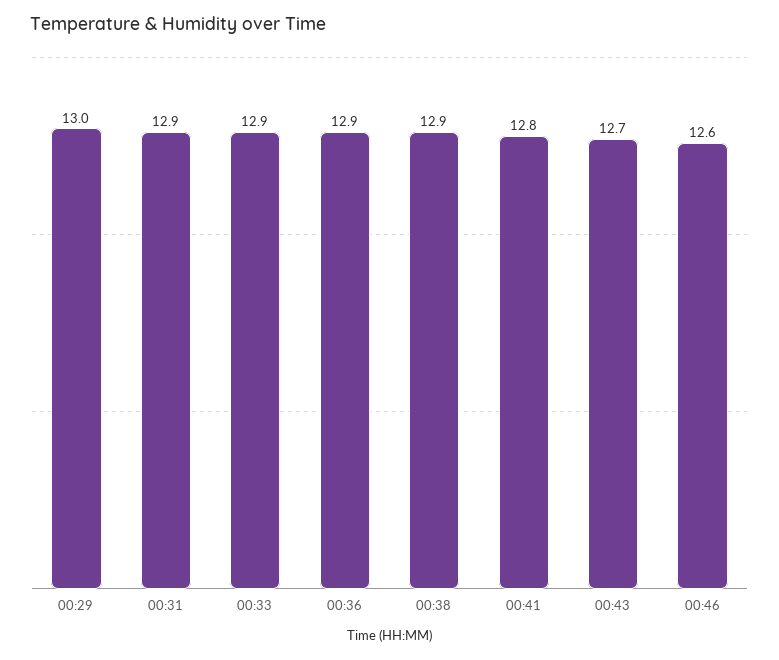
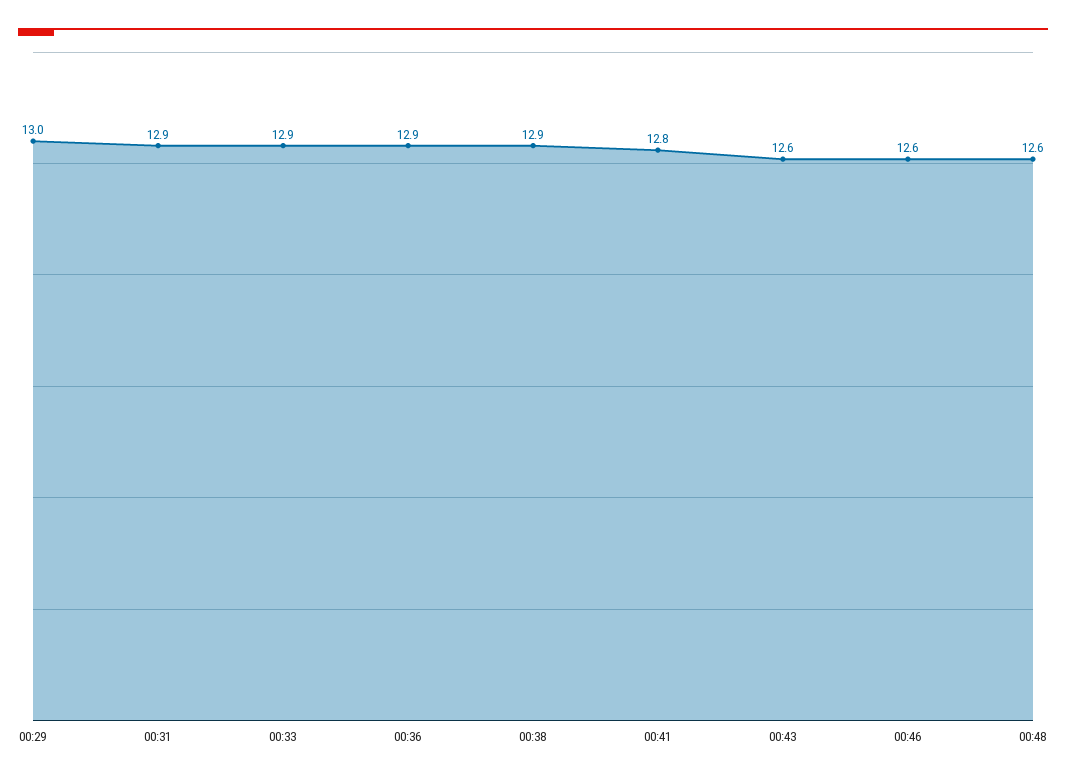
00:43: 12.7 -> 12.6
00:48: none -> 12.6

